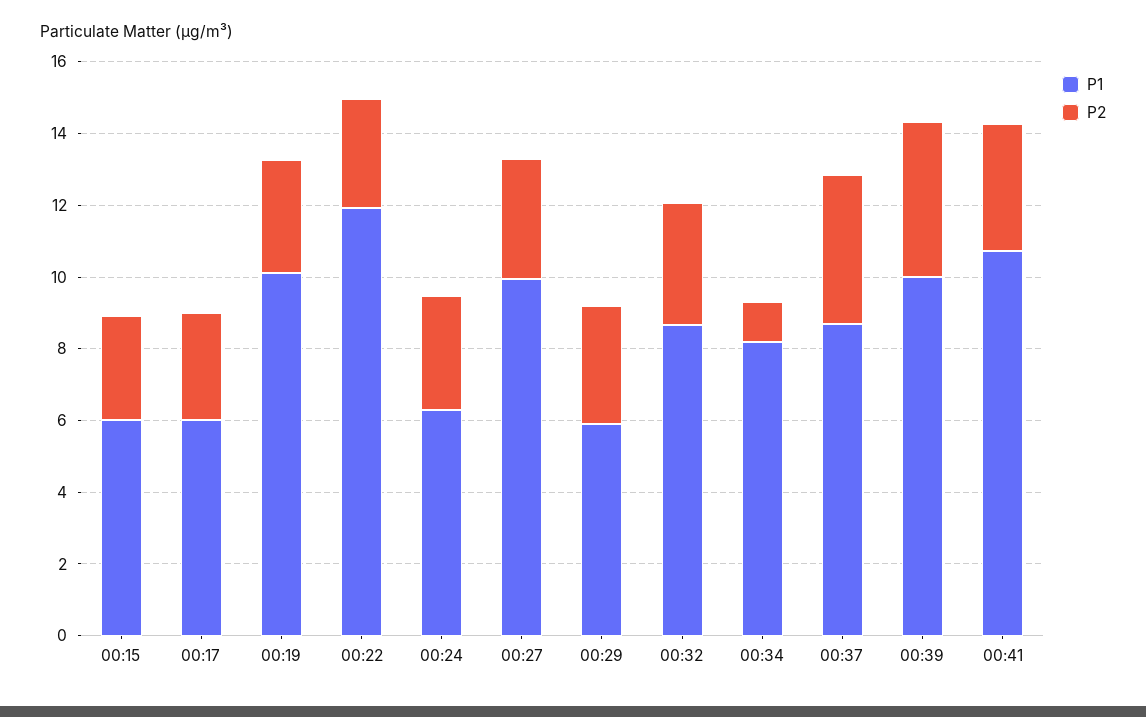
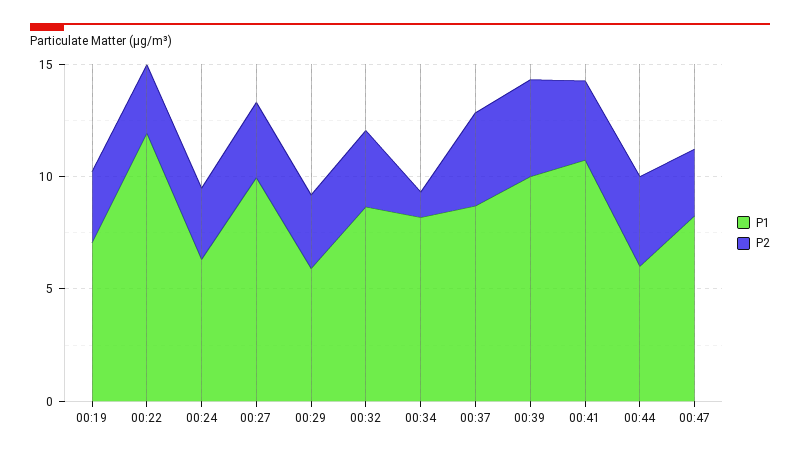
P1, 00:15: 6 -> none
P2, 00:15: 3 -> none
P1, 00:17: 6 -> none
P2, 00:17: 3 -> none
P1, 00:19: 10 -> 7
P1, 00:44: none -> 6
P2, 00:44: none -> 4
P1, 00:47: none -> 8
P2, 00:47: none -> 3

